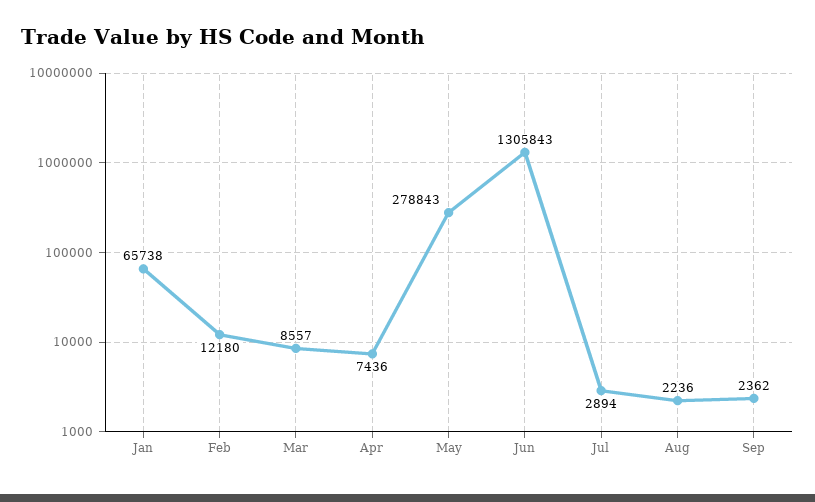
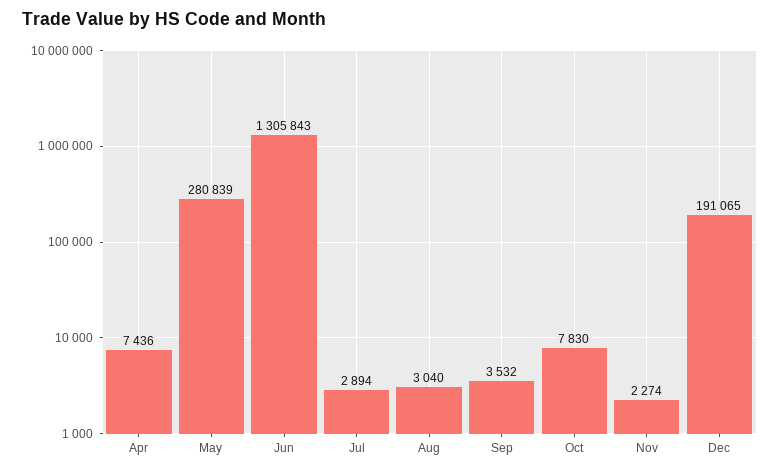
Jan: 65738 -> none
Feb: 12180 -> none
Mar: 8557 -> none
May: 278843 -> 280839
Aug: 2236 -> 3040
Sep: 2362 -> 3532
Oct: none -> 7830
Nov: none -> 2274
Dec: none -> 191065

